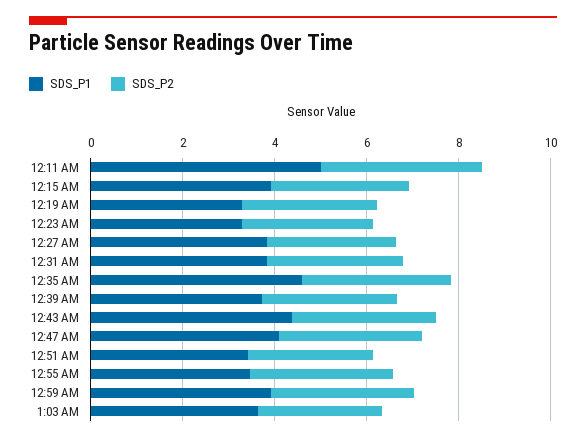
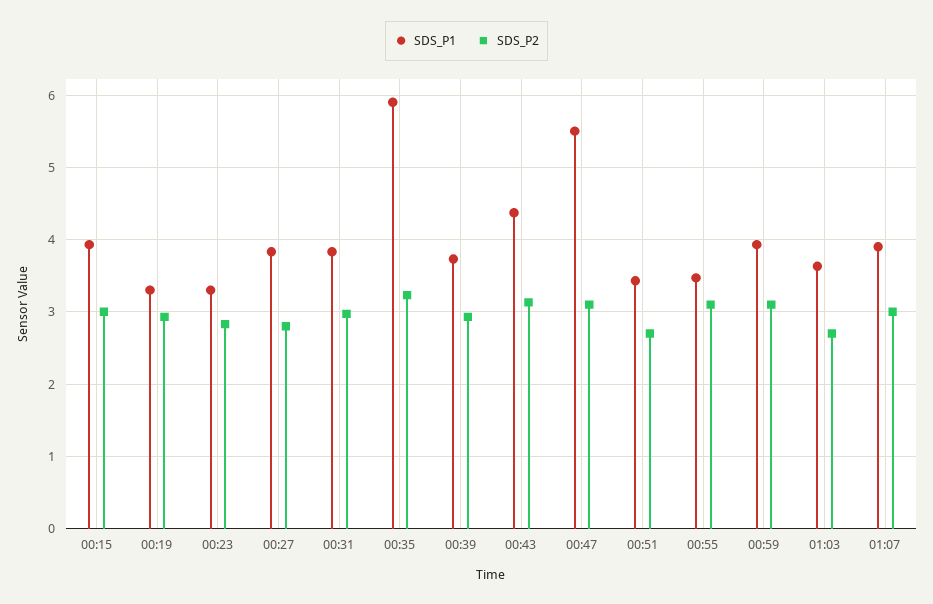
SDS_P1, 12:11 AM: 5 -> none
SDS_P2, 12:11 AM: 3.5 -> none
SDS_P1, 12:35 AM: 4.5 -> 5.9
SDS_P1, 12:47 AM: 4 -> 5.5
SDS_P1, 01:07: none -> 3.9
SDS_P2, 01:07: none -> 3

